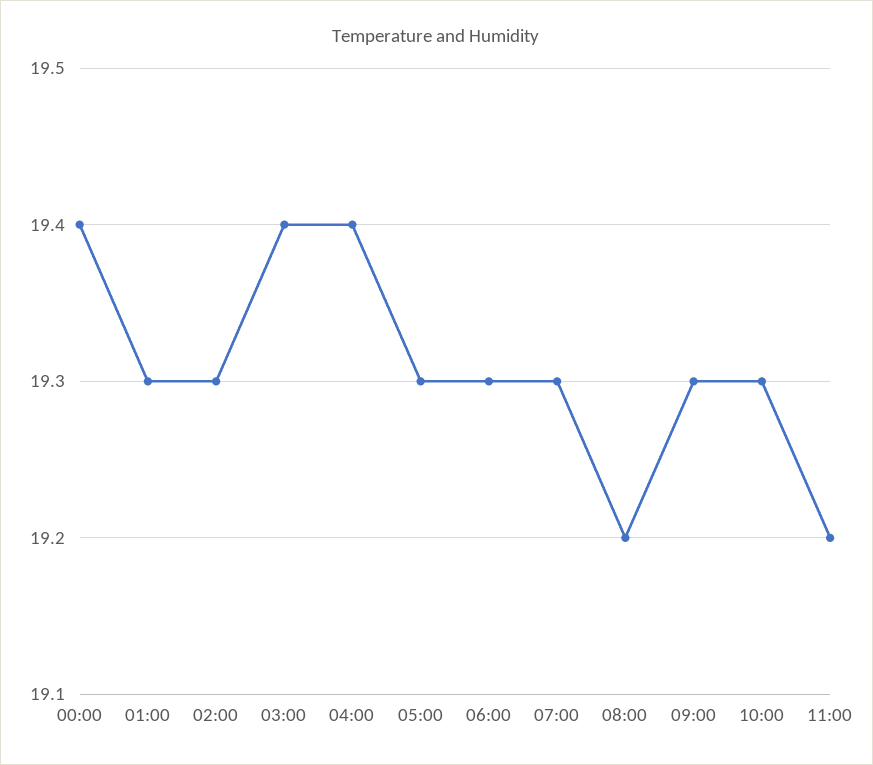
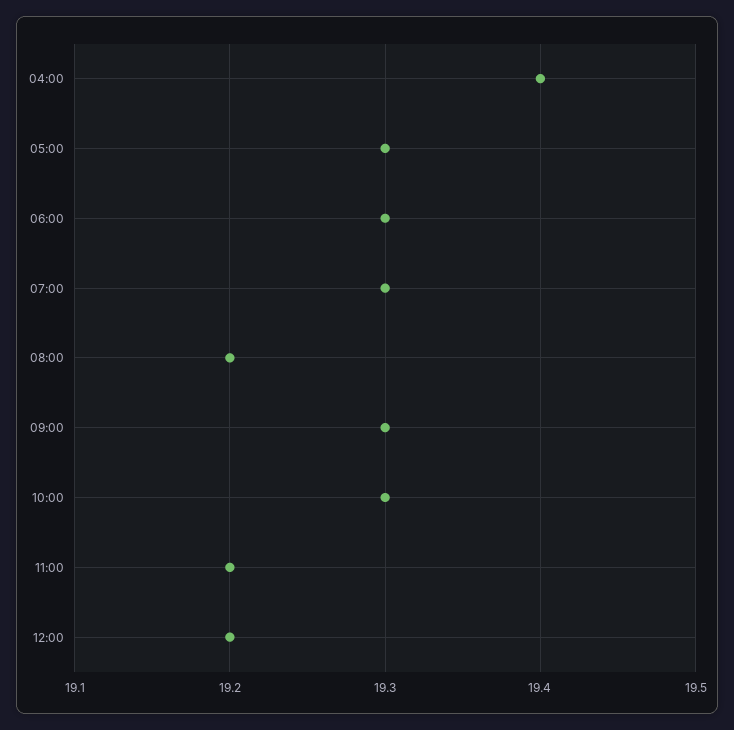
00:00: 19.4 -> none
01:00: 19.3 -> none
02:00: 19.3 -> none
03:00: 19.4 -> none
12:00: none -> 19.2

